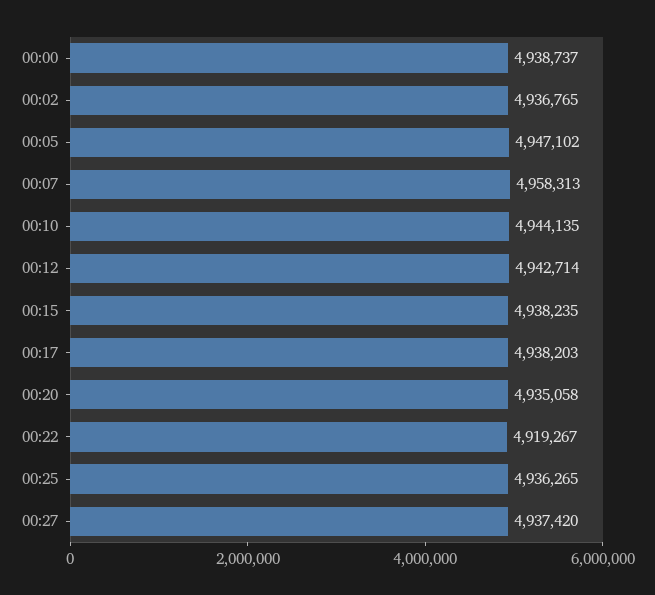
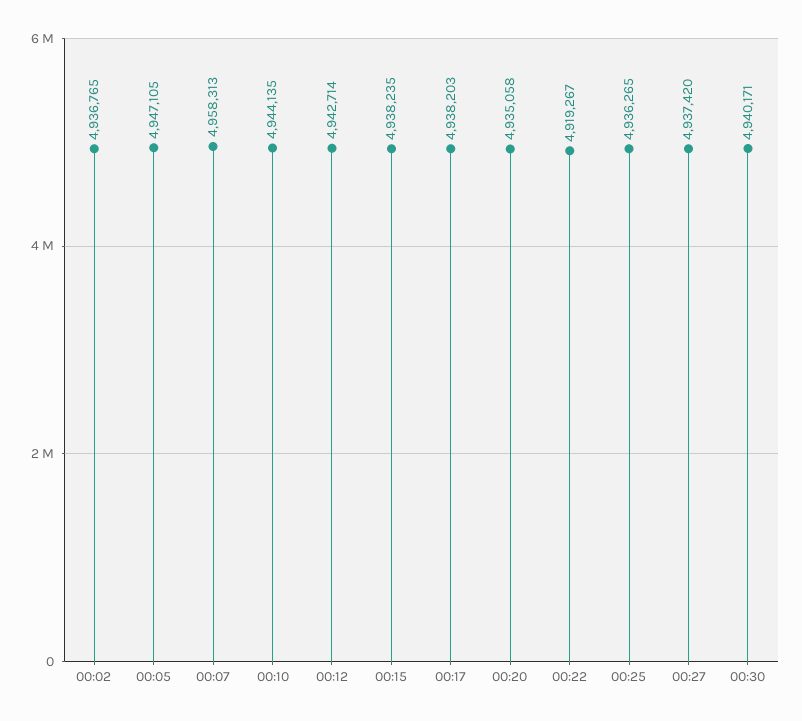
00:00: 4938737 -> none
00:05: 4947102 -> 4947105
00:30: none -> 4940171

